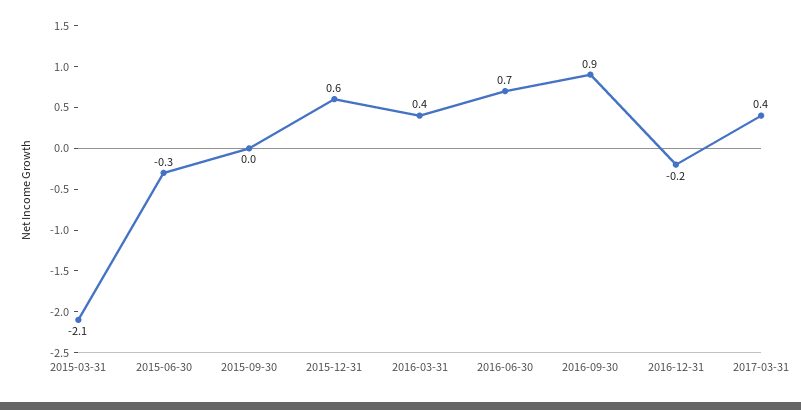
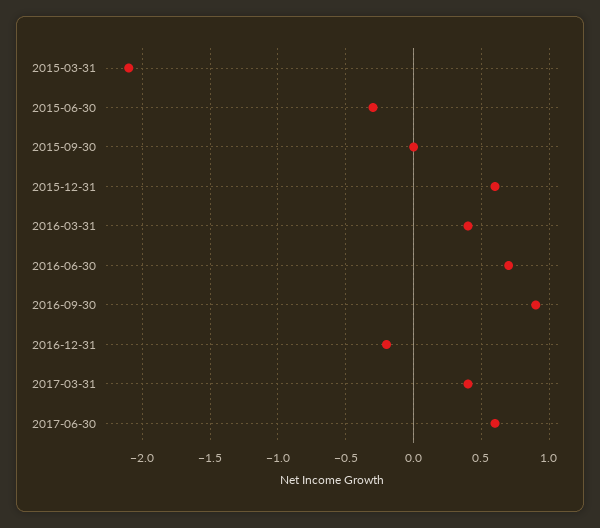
2017-06-30: none -> 0.6

